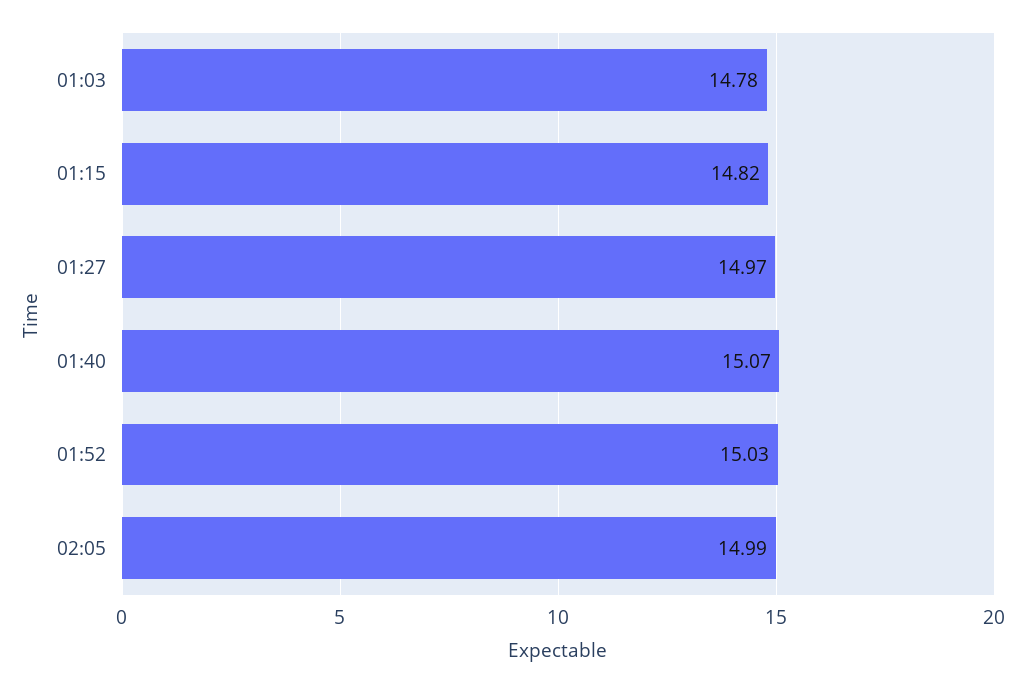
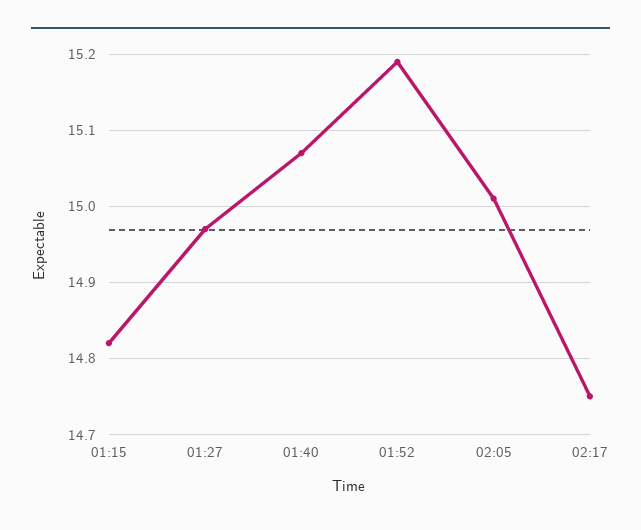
01:03: 14.78 -> none
01:52: 15.03 -> 15.19
02:05: 14.99 -> 15.01
02:17: none -> 14.75

